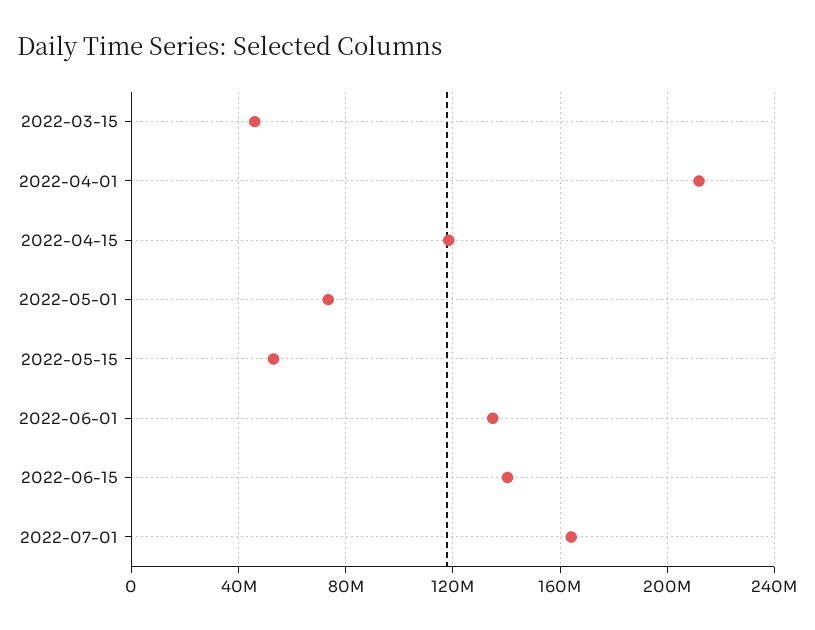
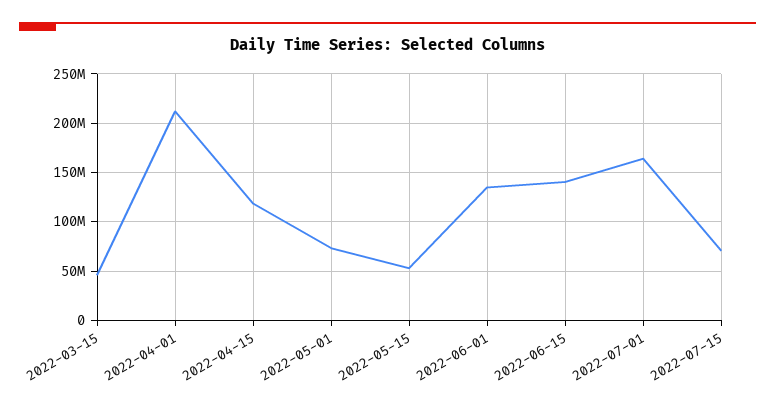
2022-07-15: none -> 70000000

